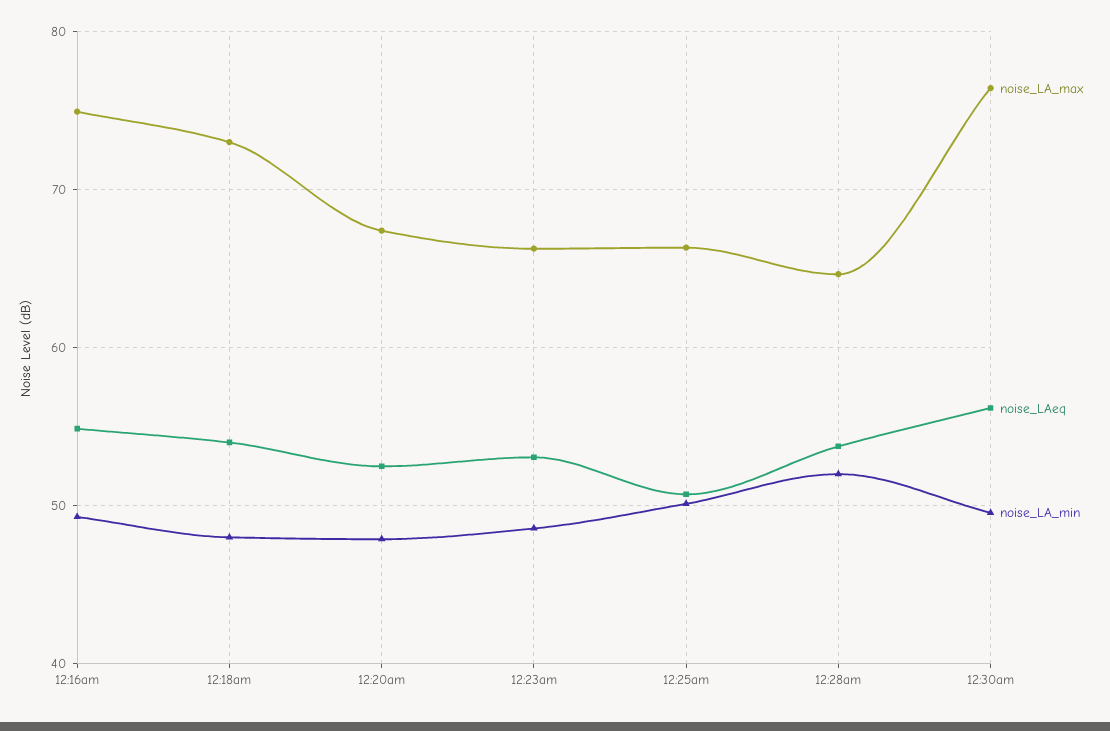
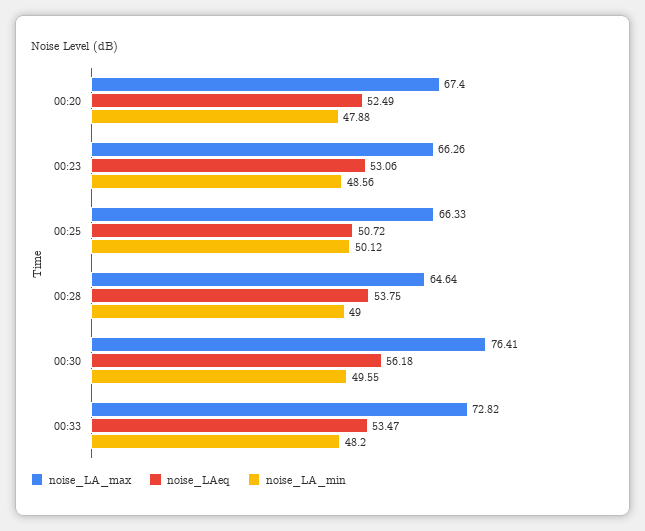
noise_LA_max, 12:16am: 75 -> none
noise_LAeq, 12:16am: 55 -> none
noise_LA_min, 12:16am: 49 -> none
noise_LA_max, 12:18am: 73 -> none
noise_LAeq, 12:18am: 54 -> none
noise_LA_min, 12:18am: 48 -> none
noise_LA_min, 12:28am: 52 -> 49
noise_LA_max, 00:33: none -> 72.82
noise_LAeq, 00:33: none -> 53.47
noise_LA_min, 00:33: none -> 48.2

